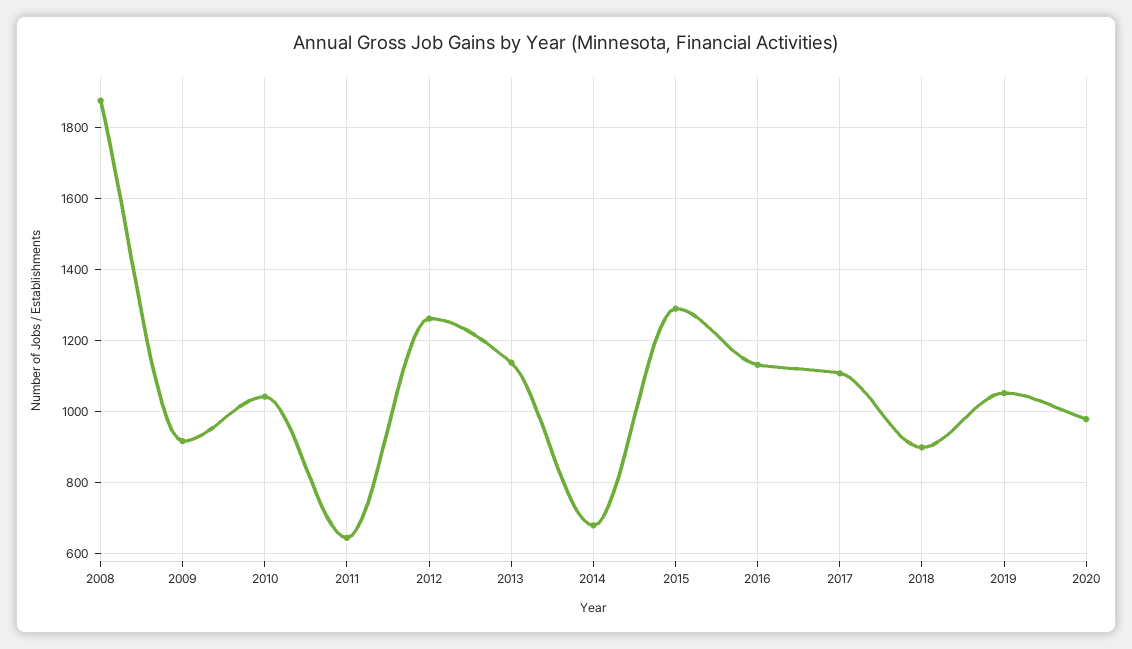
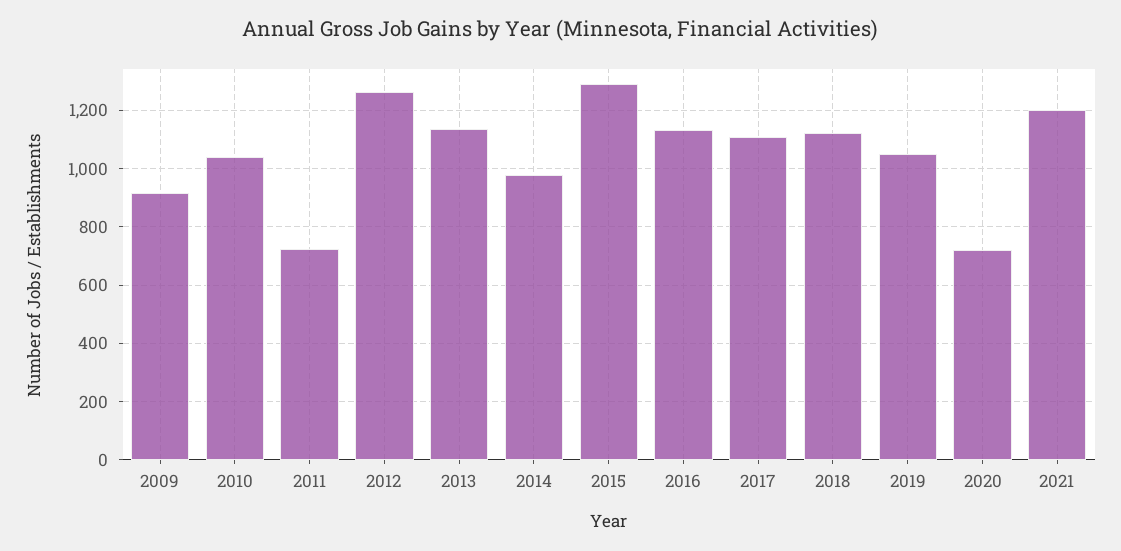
2008: 1880 -> none
2011: 640 -> 725
2014: 680 -> 975
2018: 900 -> 1125
2020: 980 -> 725
2021: none -> 1200

